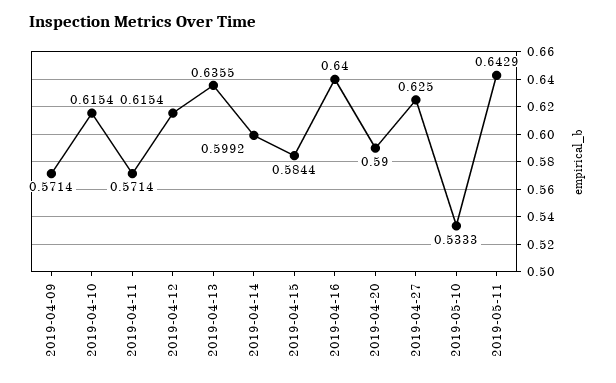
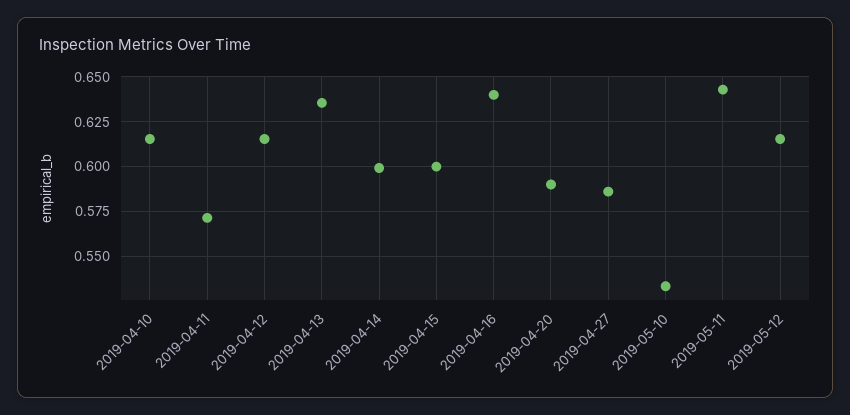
2019-04-09: 0.5714 -> none
2019-04-15: 0.5844 -> 0.6
2019-04-27: 0.625 -> 0.585
2019-05-12: none -> 0.615

